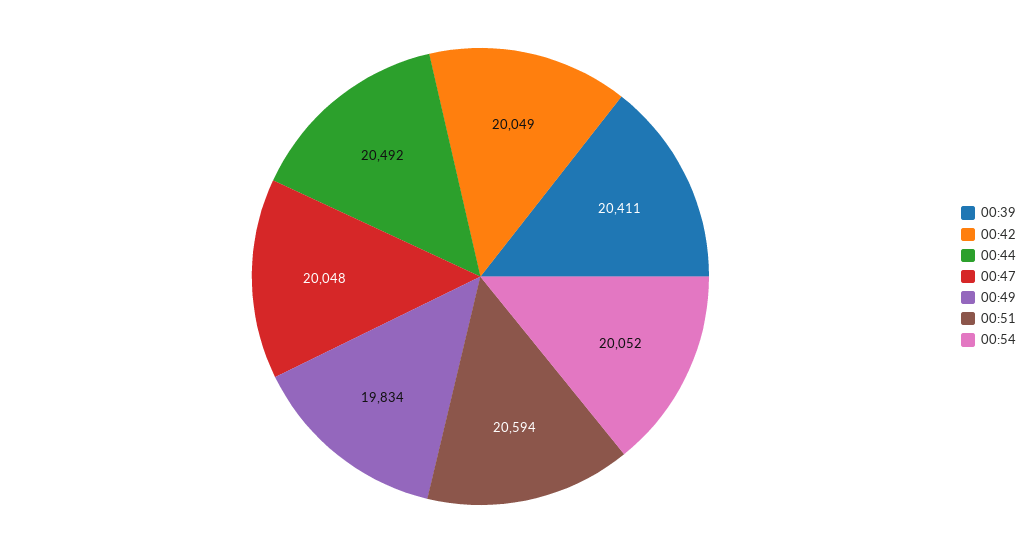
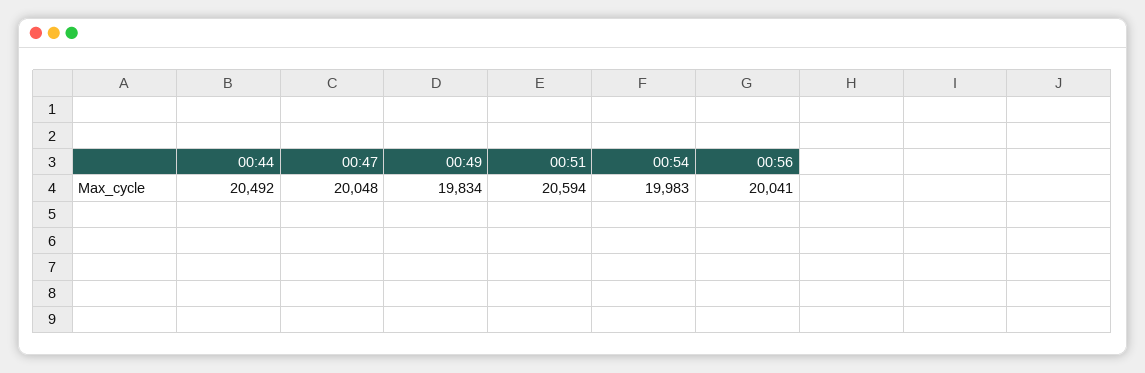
00:39: 20411 -> none
00:42: 20049 -> none
00:54: 20052 -> 19983
00:56: none -> 20041

